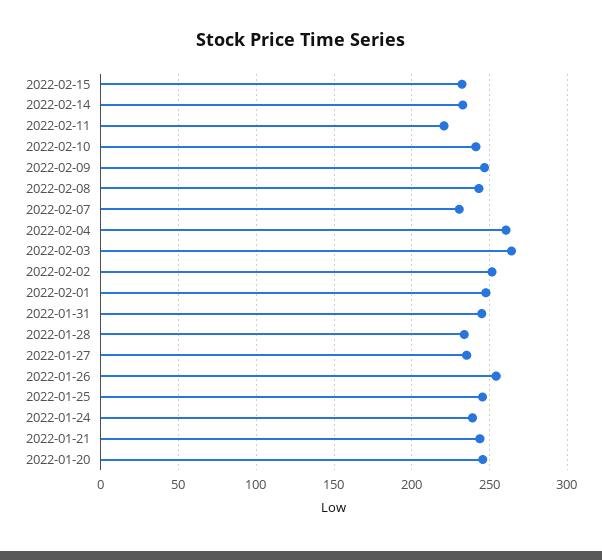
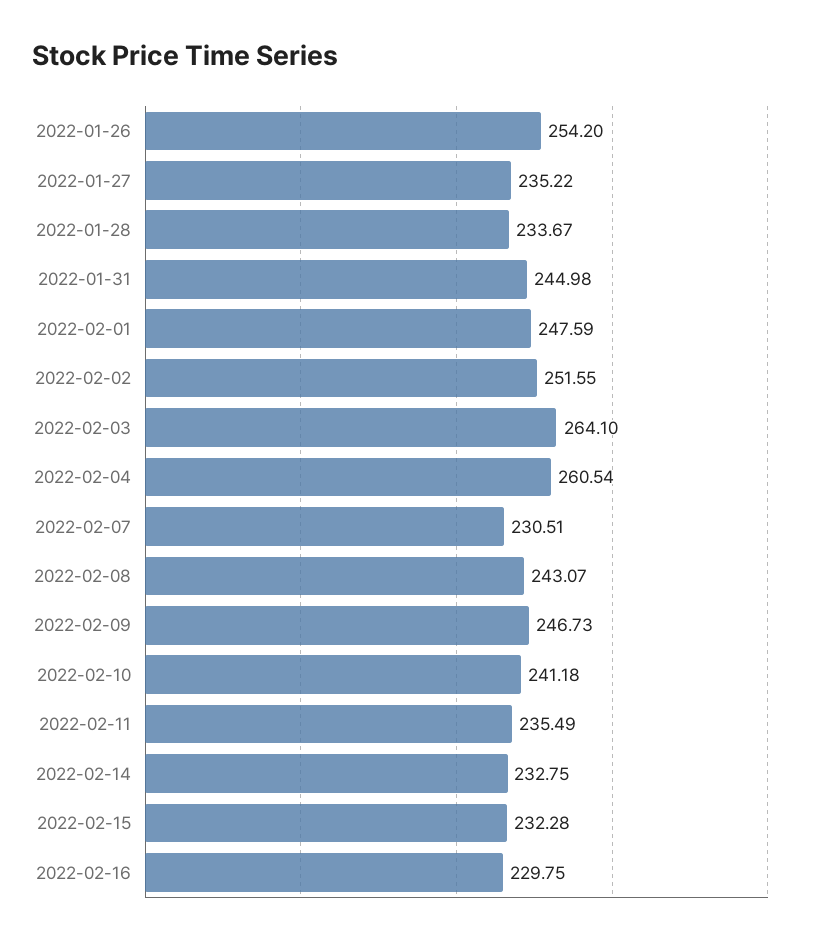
2022-02-11: 220 -> 235.49
2022-01-25: 245 -> none
2022-01-24: 240 -> none
2022-01-21: 245 -> none
2022-01-20: 245 -> none
2022-02-16: none -> 229.75

